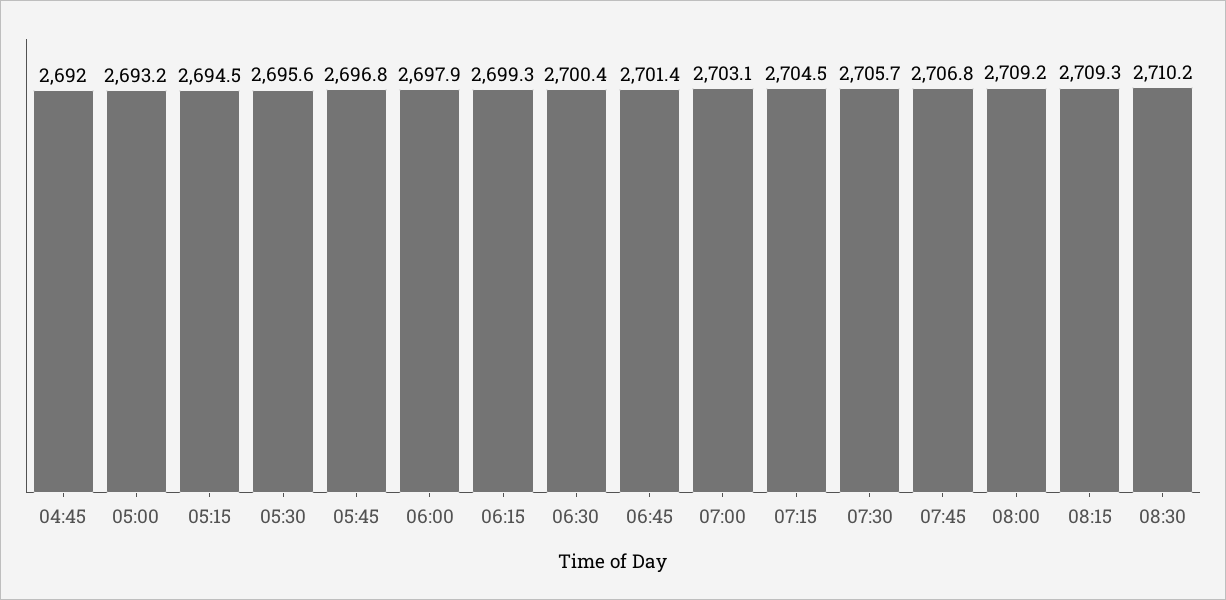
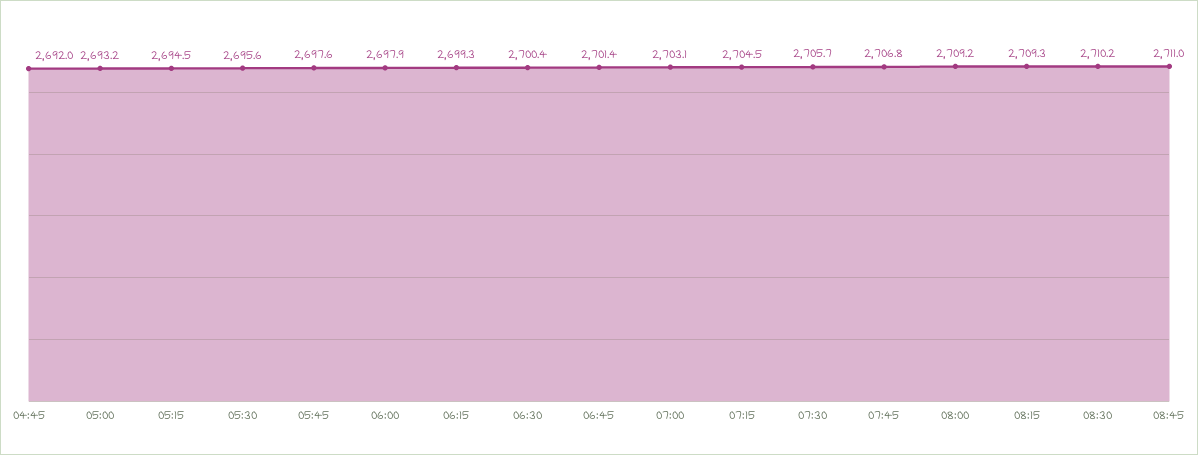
05:45: 2696.8 -> 2697.6
08:45: none -> 2711

